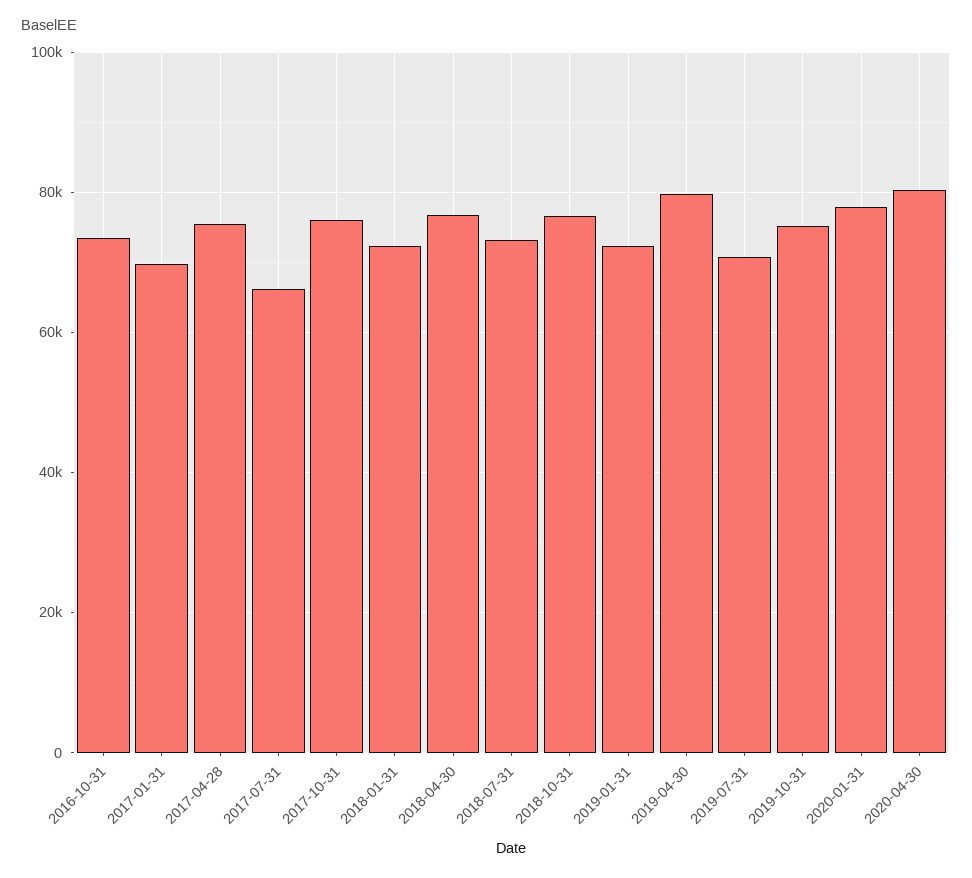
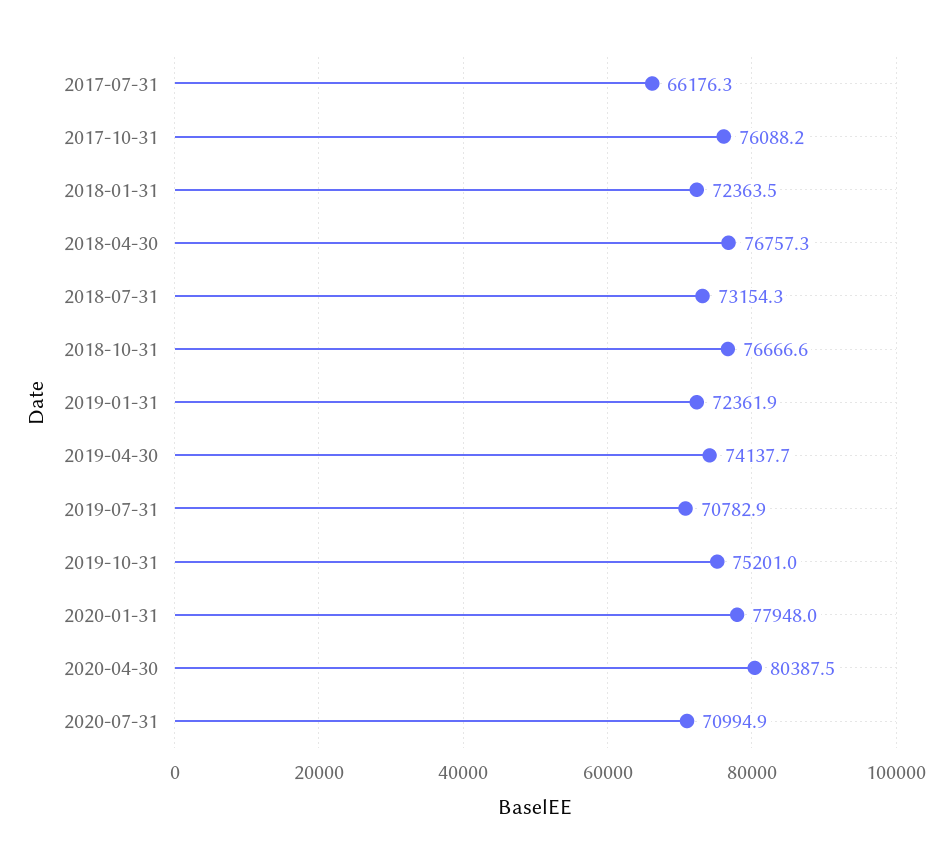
2016-10-31: 74000 -> none
2017-01-31: 70000 -> none
2017-04-28: 76000 -> none
2019-04-30: 80000 -> 74137.7
2020-07-31: none -> 70994.9

